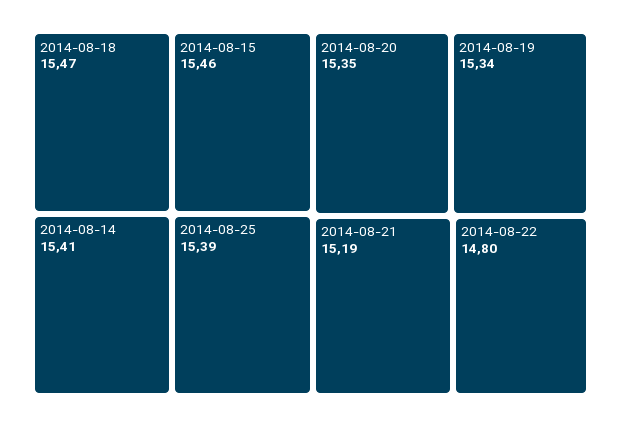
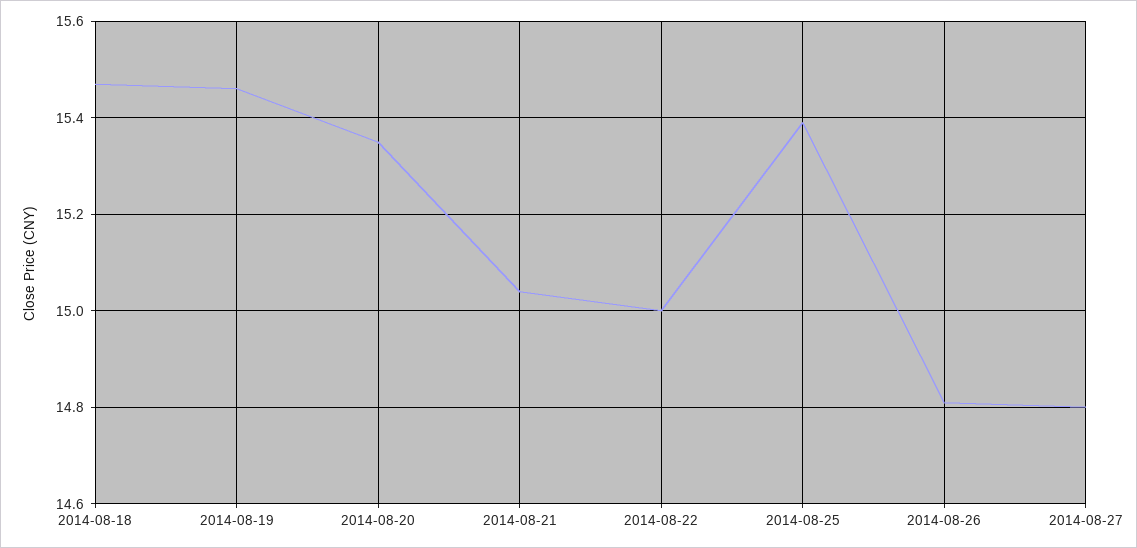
2014-08-15: 15.46 -> none
2014-08-14: 15.41 -> none
2014-08-19: 15.34 -> 15.45
2014-08-21: 15.19 -> 15.05
2014-08-22: 14.8 -> 15
2014-08-26: none -> 14.8
2014-08-27: none -> 14.8

